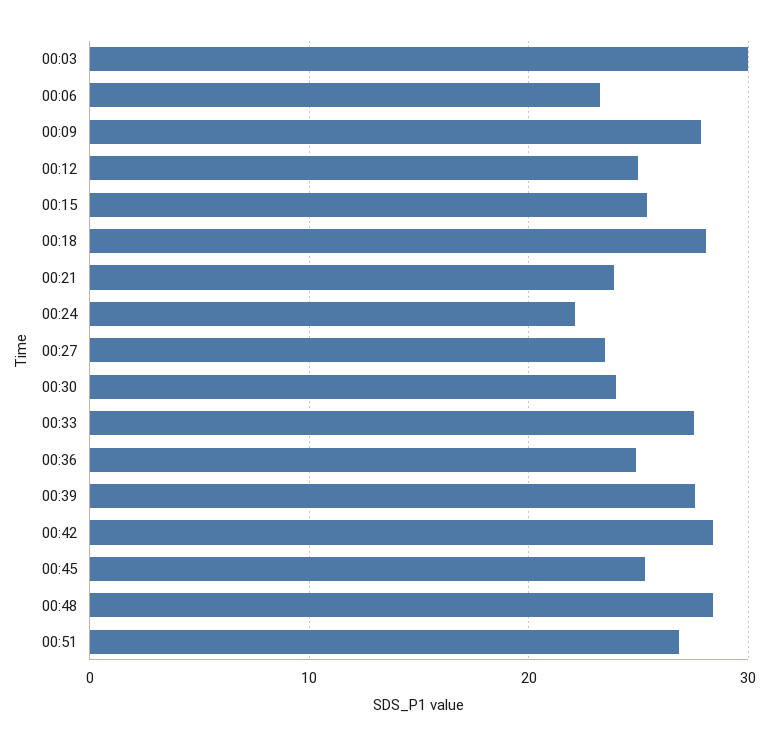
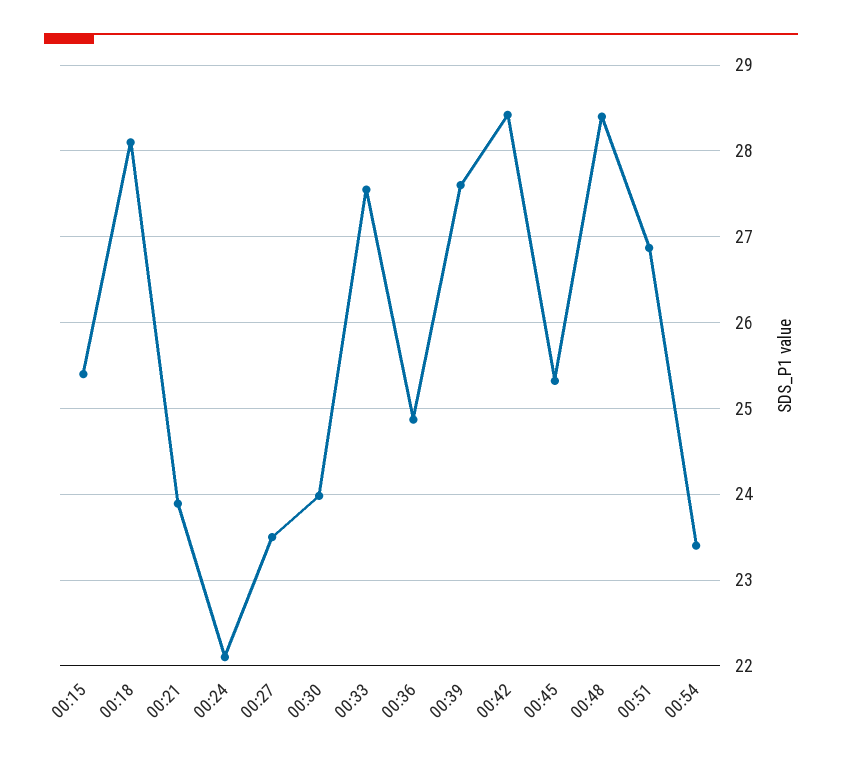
00:03: 30 -> none
00:06: 23 -> none
00:09: 28 -> none
00:12: 25 -> none
00:54: none -> 23.4

